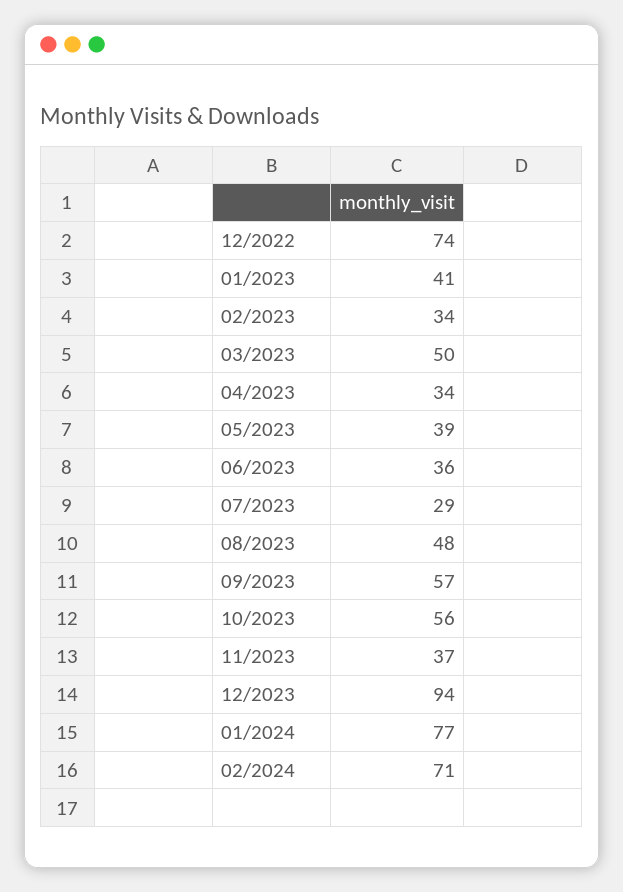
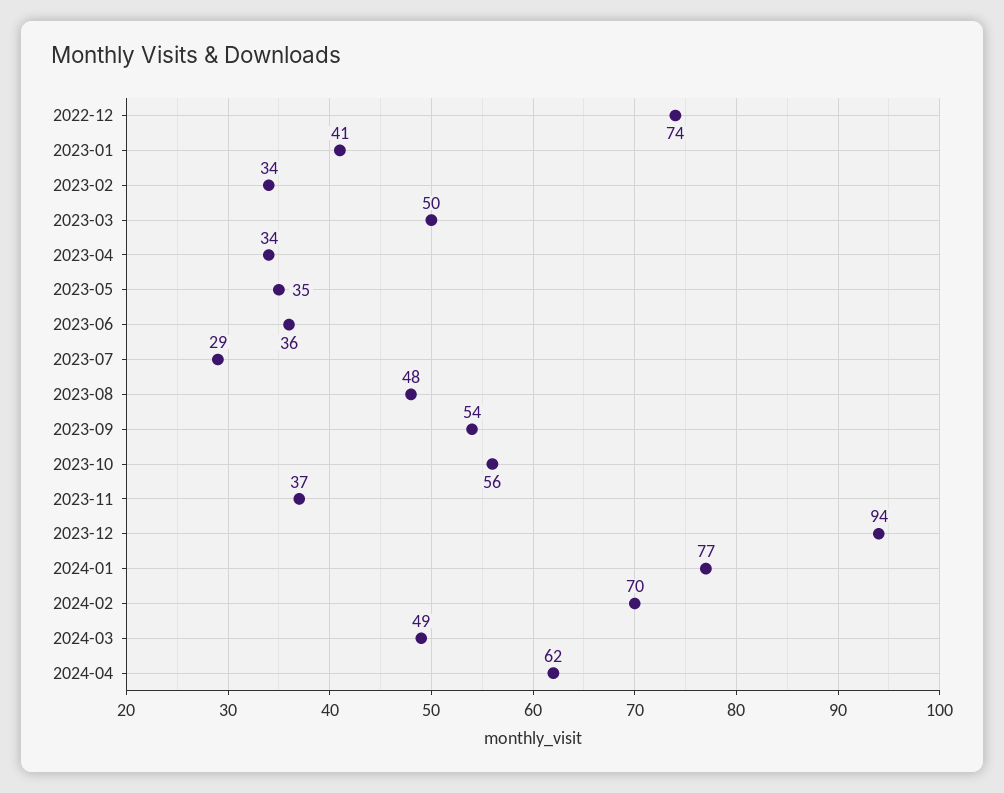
05/2023: 39 -> 35
09/2023: 57 -> 54
02/2024: 71 -> 70
2024-03: none -> 49
2024-04: none -> 62

